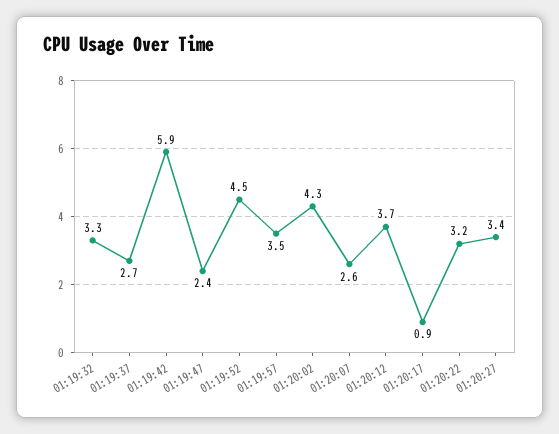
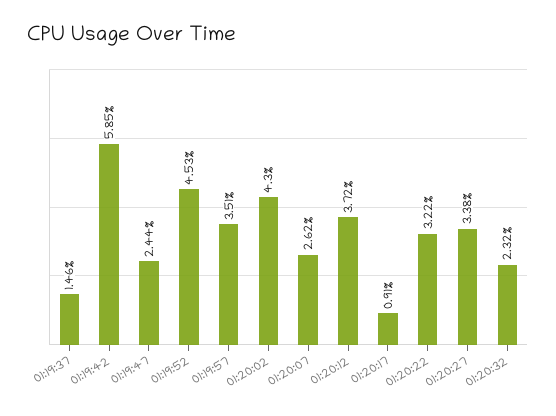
01:19:32: 3.3 -> none
01:19:37: 2.7 -> 1.46
01:20:32: none -> 2.32

